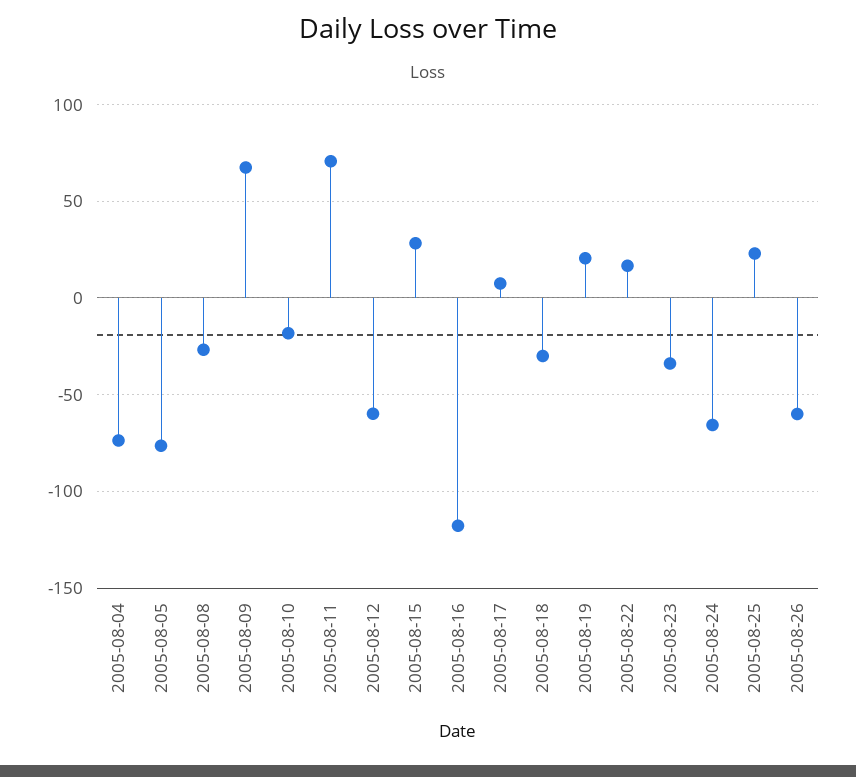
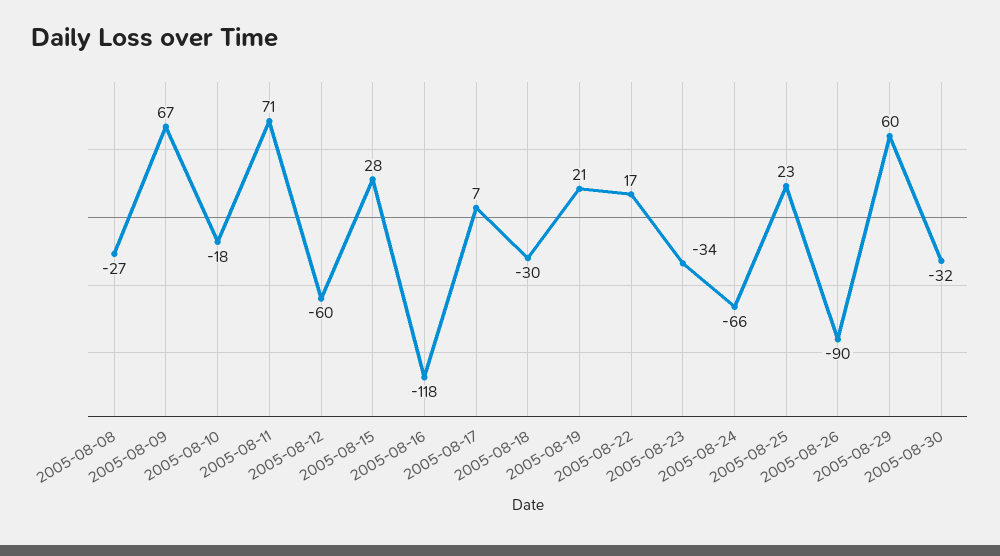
2005-08-04: -75 -> none
2005-08-05: -75 -> none
2005-08-26: -60 -> -90
2005-08-29: none -> 60
2005-08-30: none -> -32

